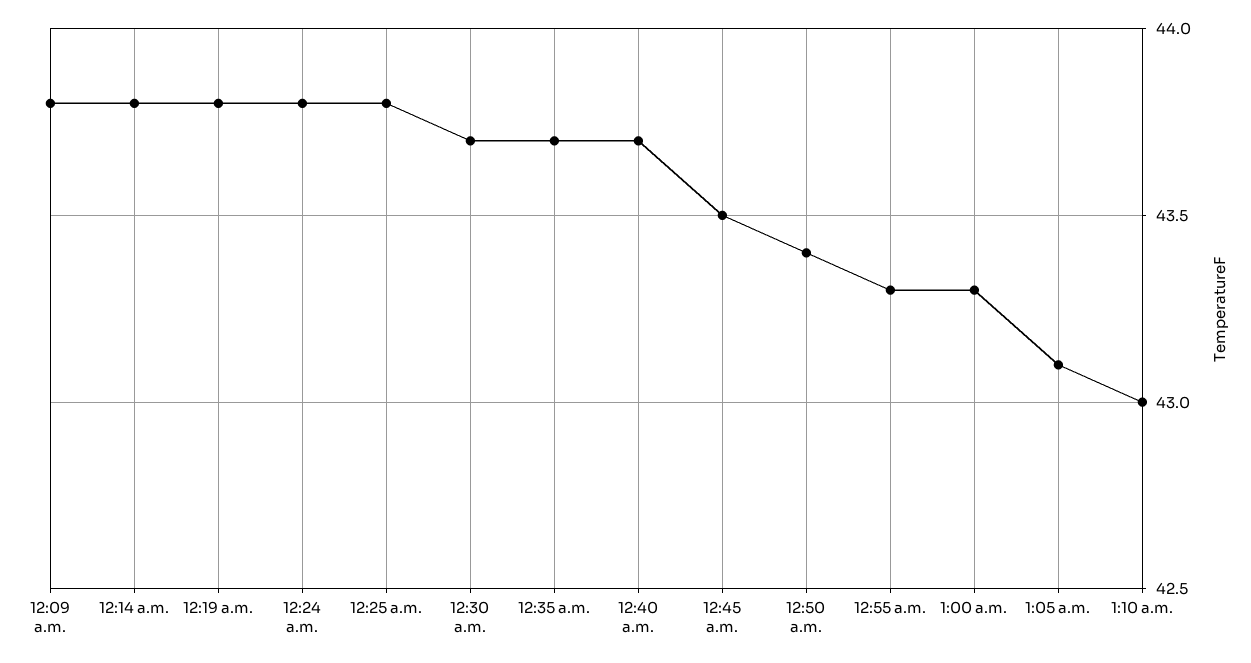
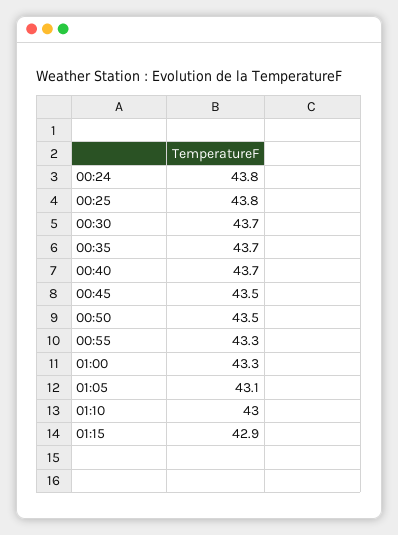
12:09 a.m.: 43.8 -> none
12:14 a.m.: 43.8 -> none
12:19 a.m.: 43.8 -> none
12:50 a.m.: 43.4 -> 43.5
01:15: none -> 42.9

